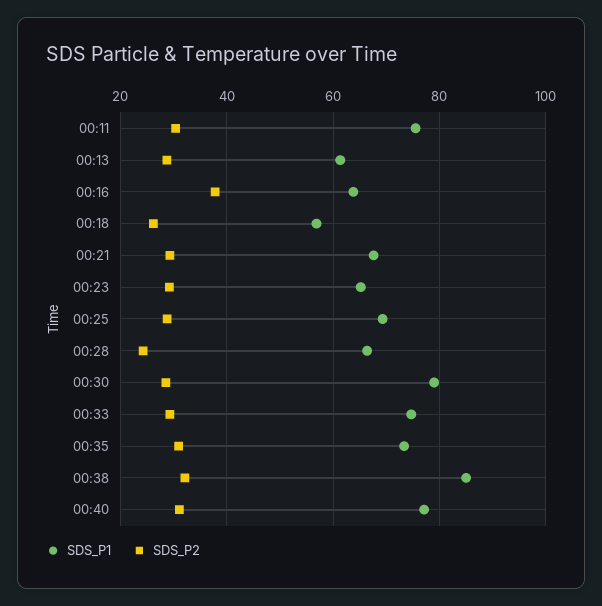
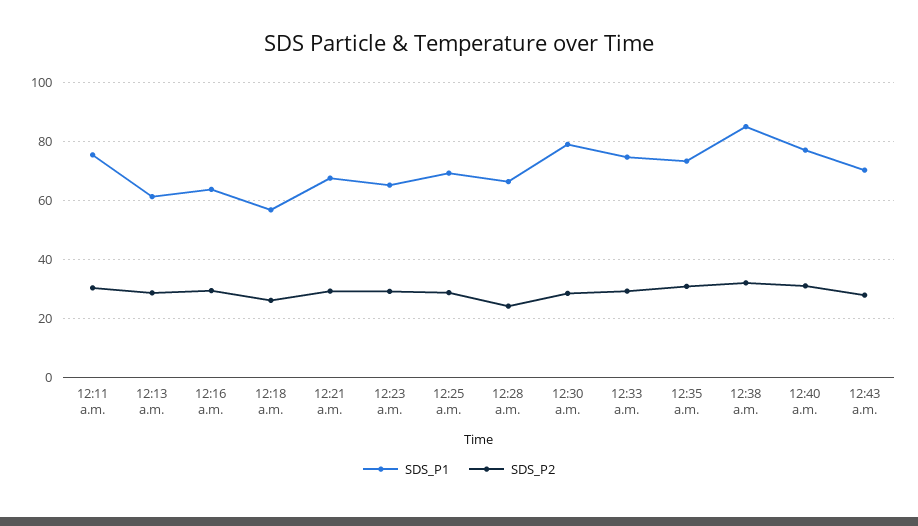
SDS_P2, 00:16: 38 -> 30
SDS_P1, 12:43 a.m.: none -> 70
SDS_P2, 12:43 a.m.: none -> 27.5

